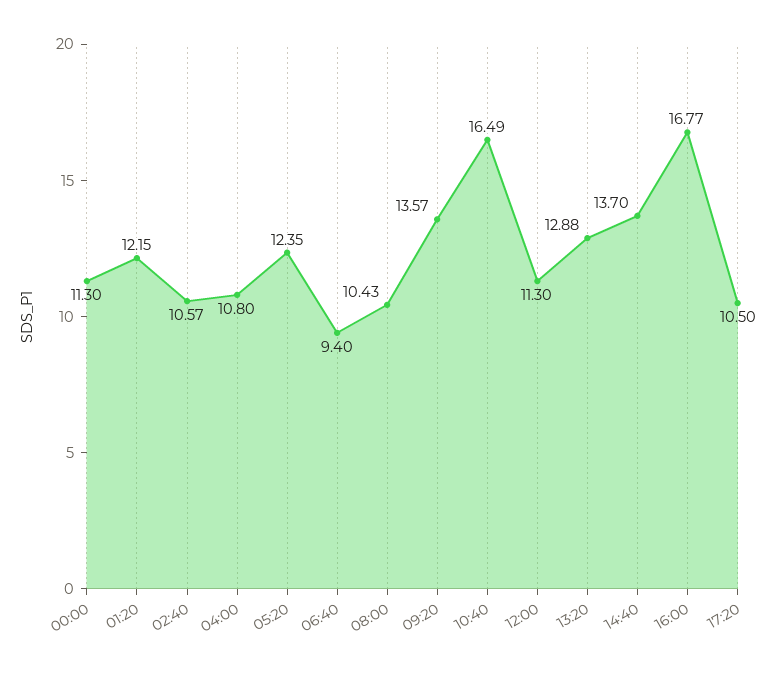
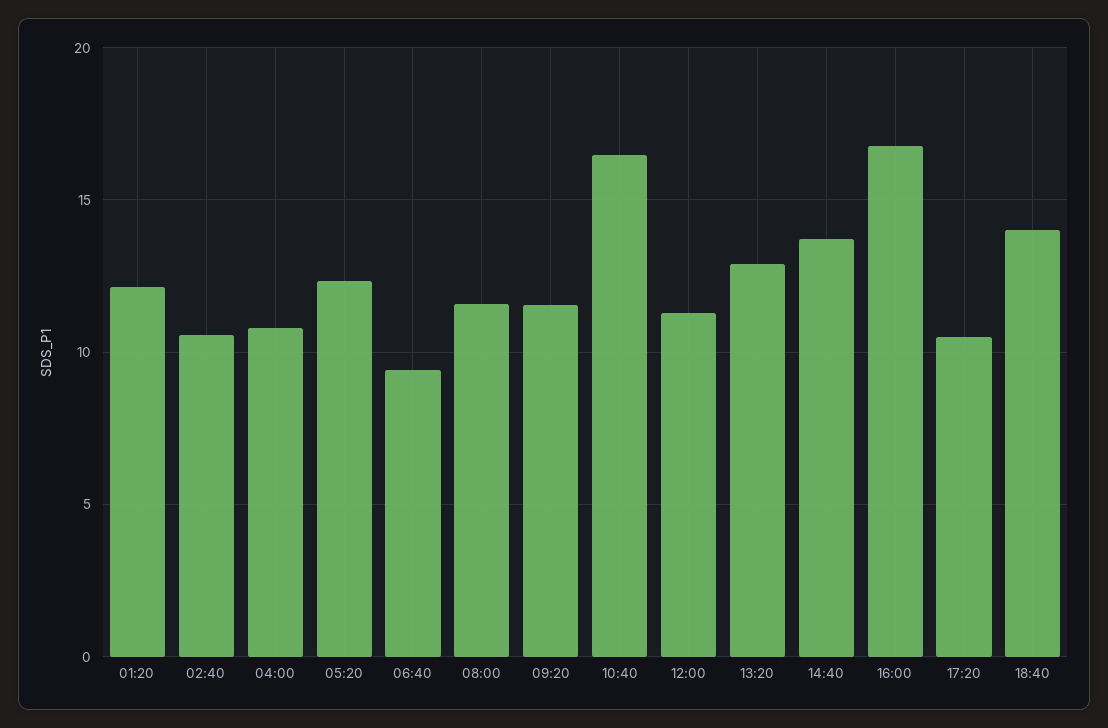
00:00: 11.3 -> none
08:00: 10.43 -> 11.5
09:20: 13.57 -> 11.5
18:40: none -> 14

